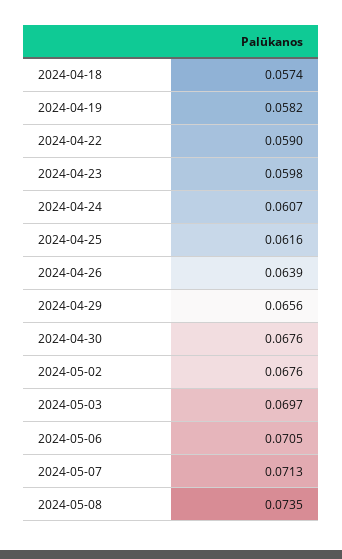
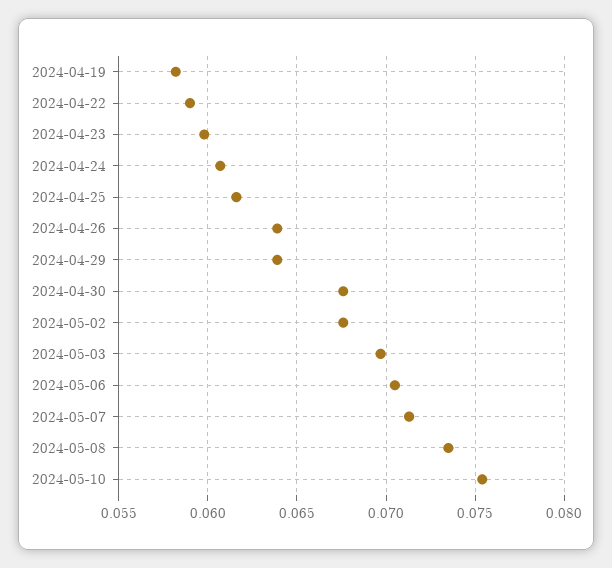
2024-04-18: 0.0574 -> none
2024-04-29: 0.0656 -> 0.064
2024-05-10: none -> 0.0755

